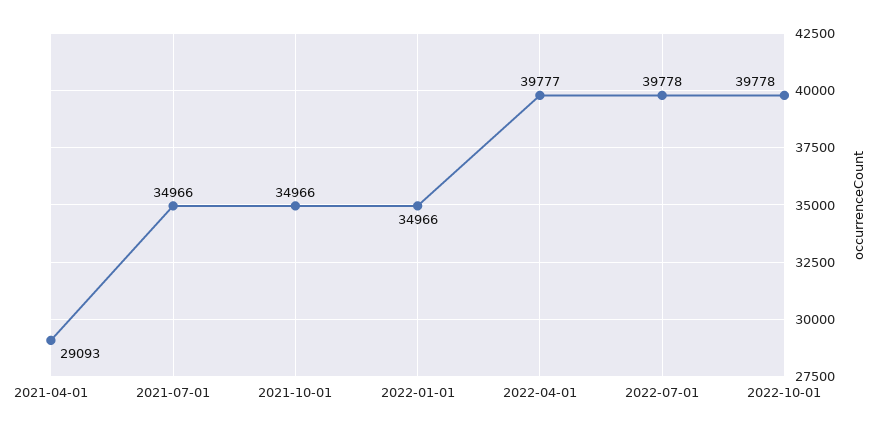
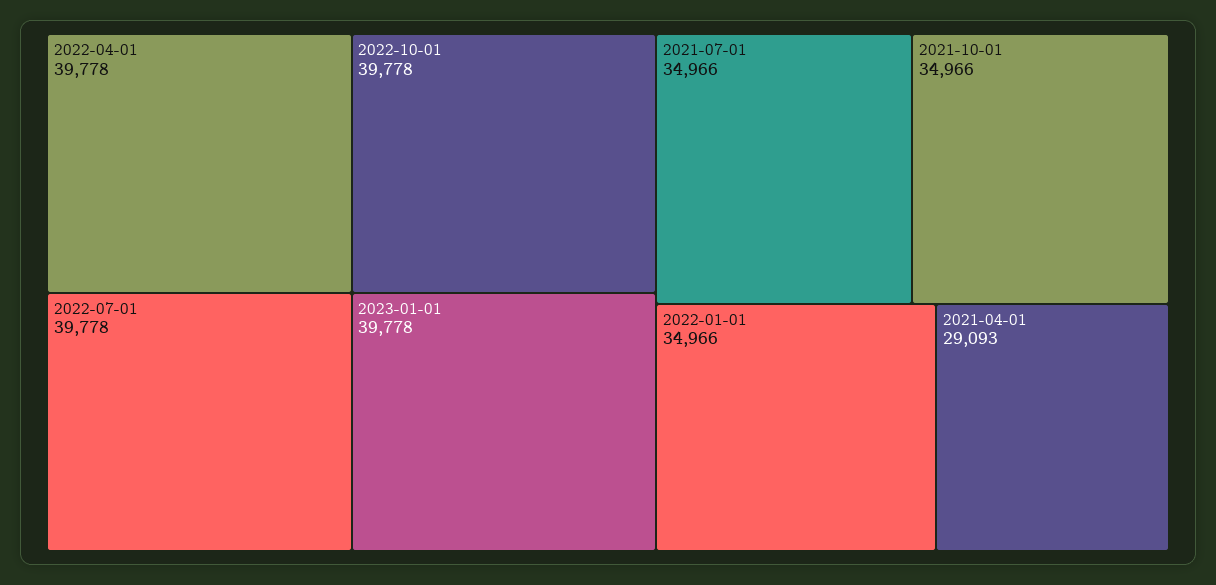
2022-04-01: 39777 -> 39778
2023-01-01: none -> 39778

